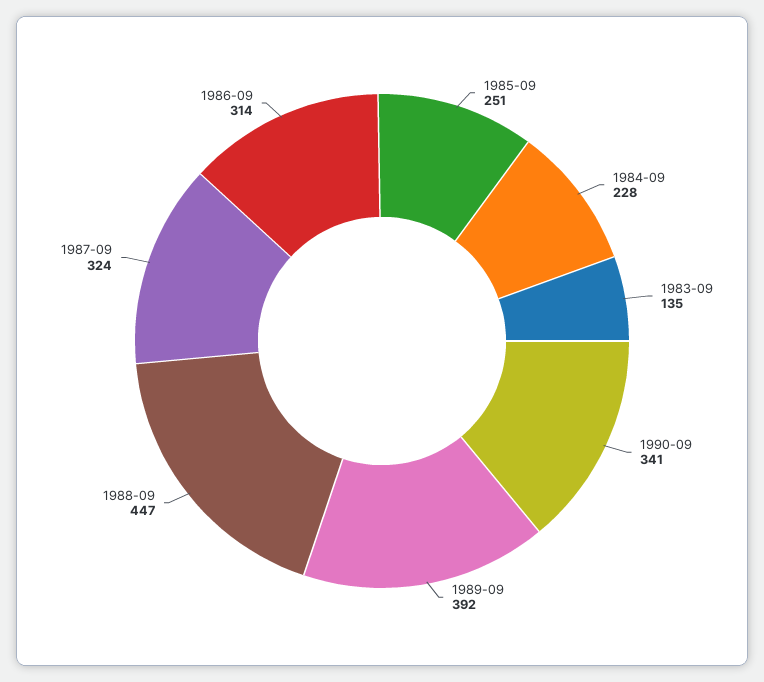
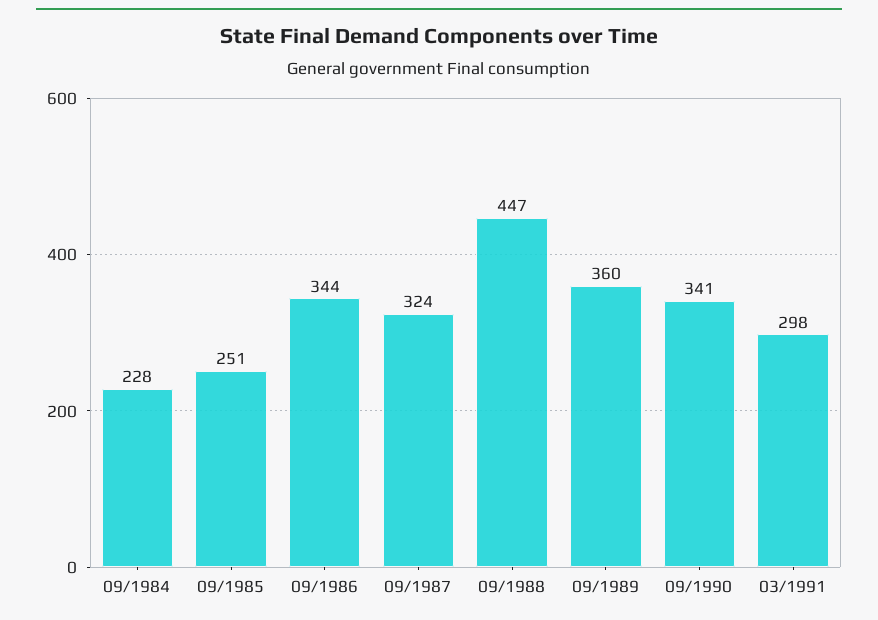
1983-09: 135 -> none
1989-09: 392 -> 360
1986-09: 314 -> 344
03/1991: none -> 298

